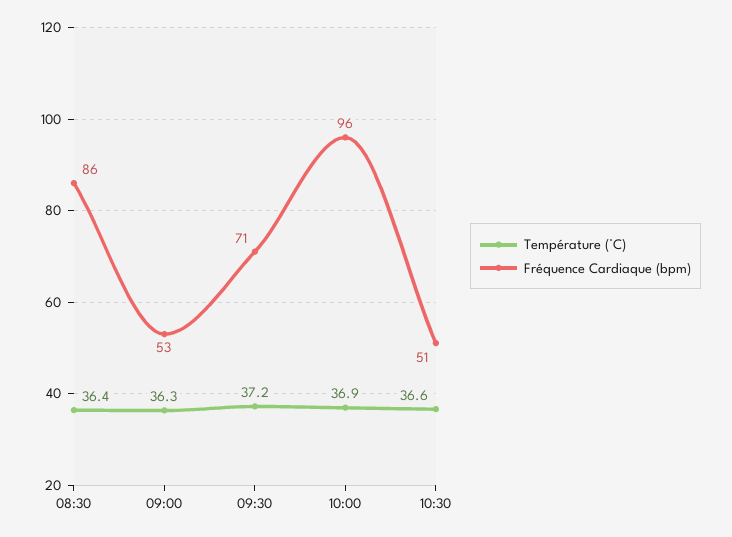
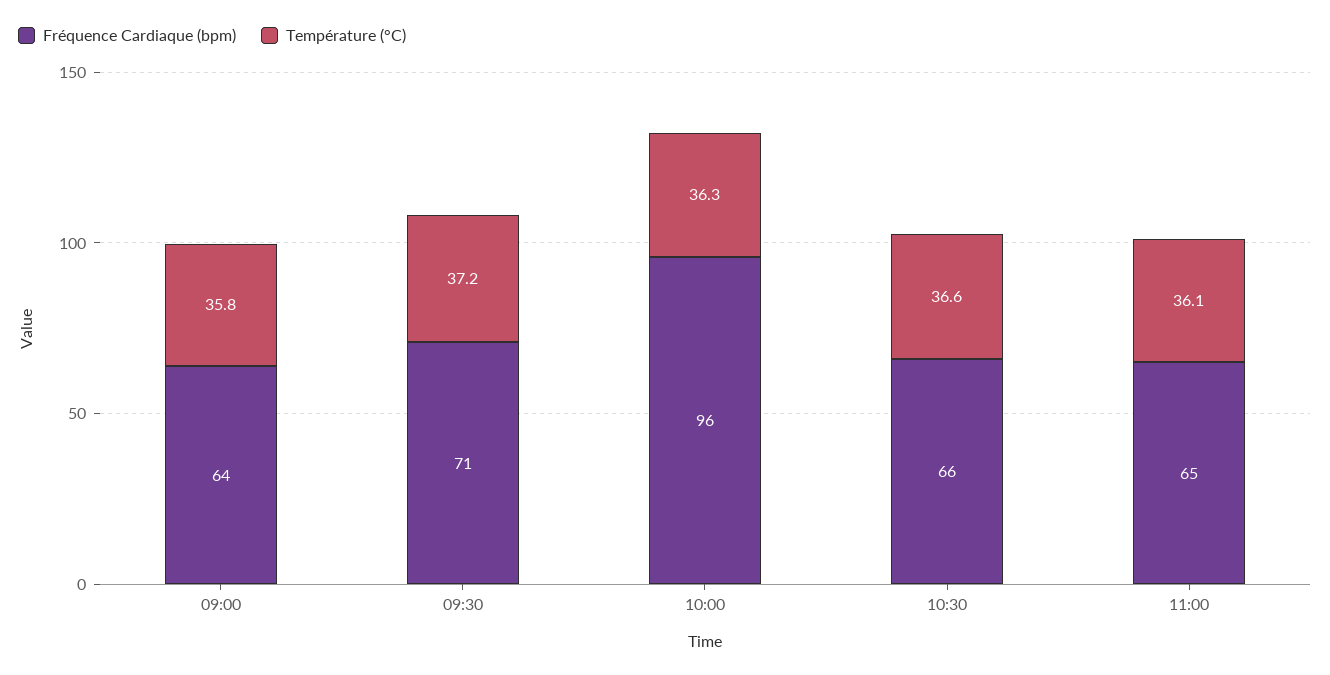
Température (°C), 08:30: 36.4 -> none
Fréquence Cardiaque (bpm), 08:30: 86 -> none
Température (°C), 09:00: 36.3 -> 35.8
Fréquence Cardiaque (bpm), 09:00: 53 -> 64
Température (°C), 10:00: 36.9 -> 36.3
Fréquence Cardiaque (bpm), 10:30: 51 -> 66
Fréquence Cardiaque (bpm), 11:00: none -> 65
Température (°C), 11:00: none -> 36.1

